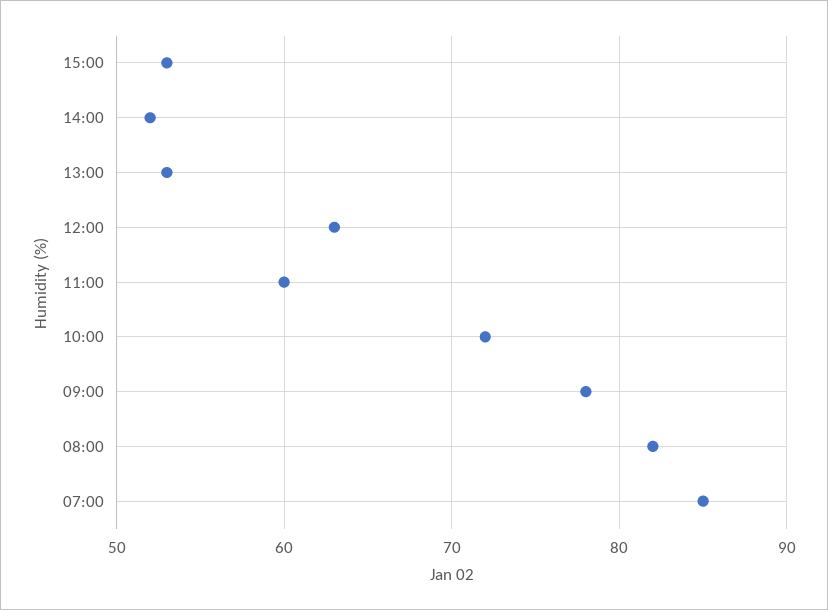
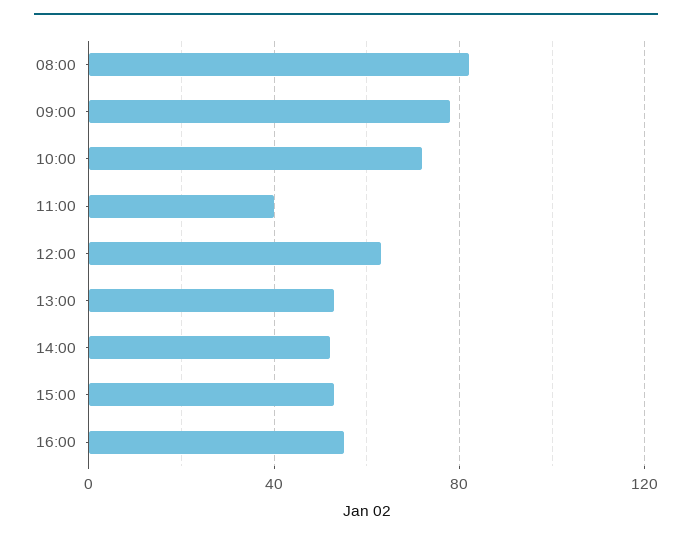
11:00: 60 -> 40
07:00: 85 -> none
16:00: none -> 55

